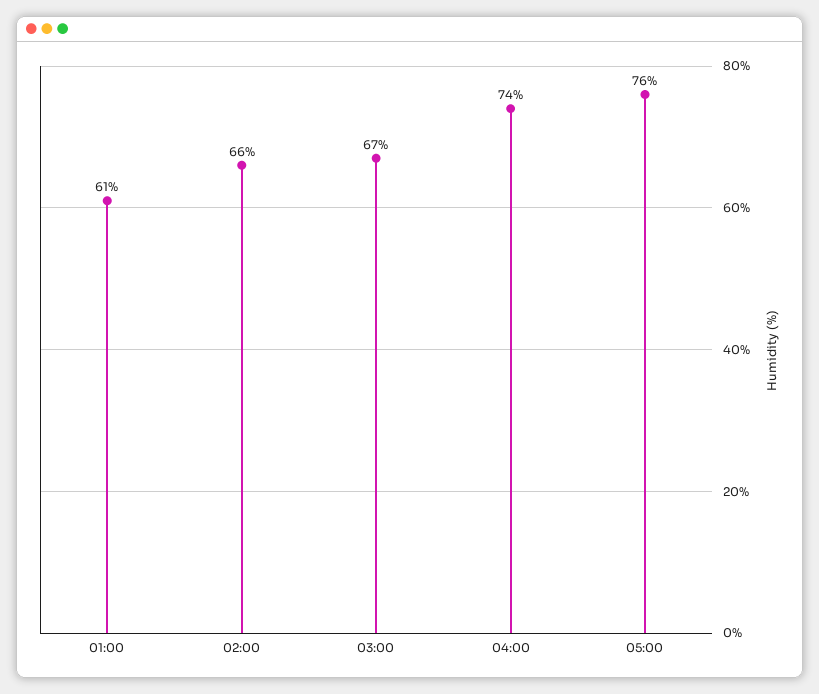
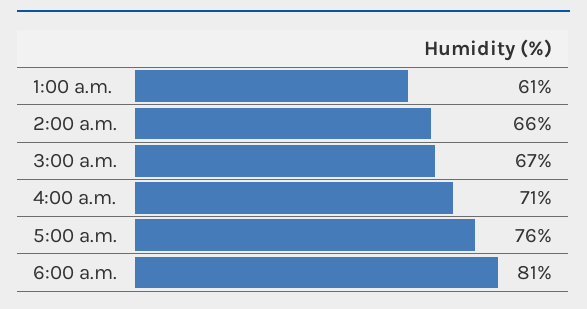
04:00: 74 -> 71
6:00 a.m.: none -> 81

